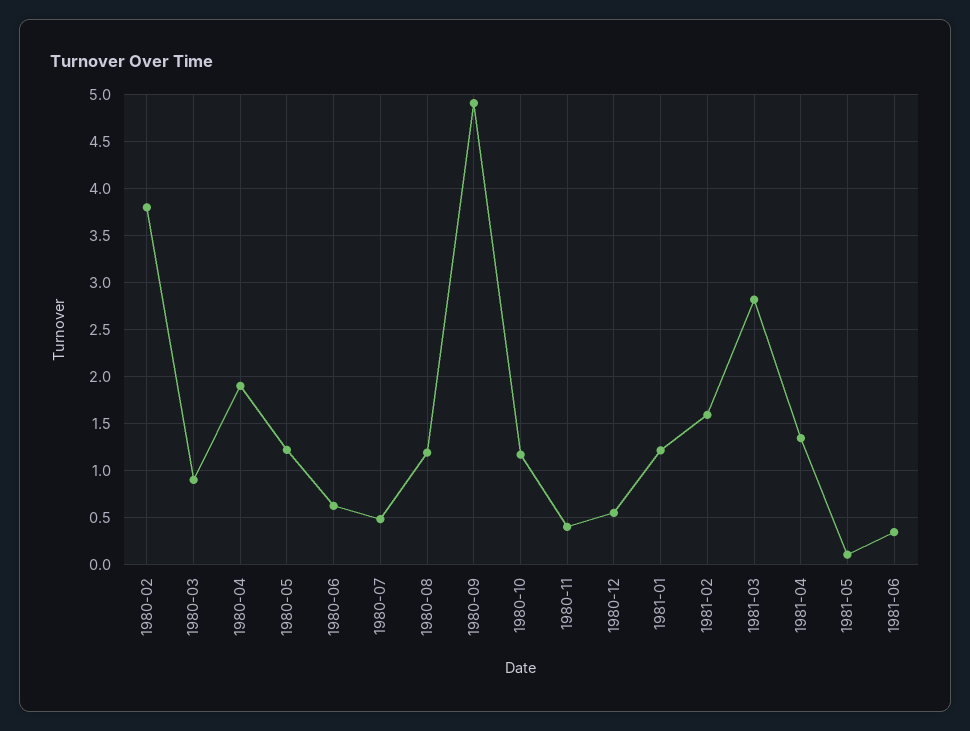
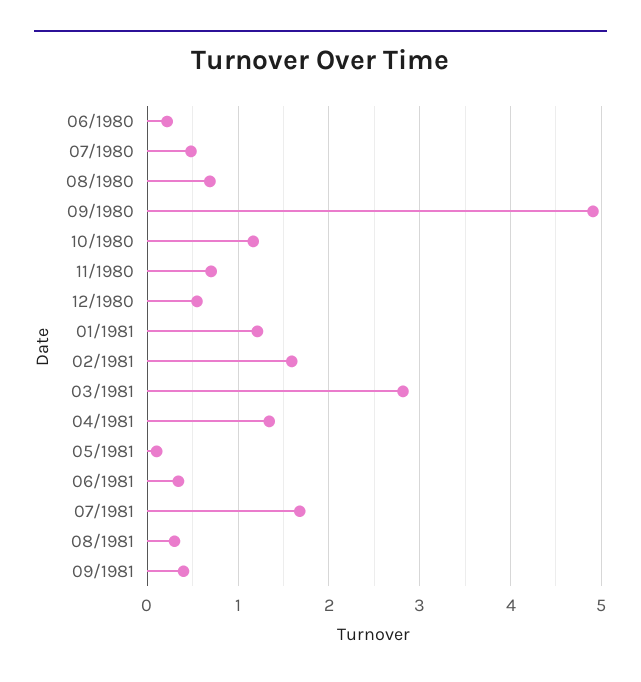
1980-02: 3.8 -> none
1980-03: 0.9 -> none
1980-04: 1.9 -> none
1980-05: 1.2 -> none
1980-06: 0.6 -> 0.2
1980-08: 1.2 -> 0.7
1980-11: 0.4 -> 0.7
07/1981: none -> 1.7
08/1981: none -> 0.3
09/1981: none -> 0.4

